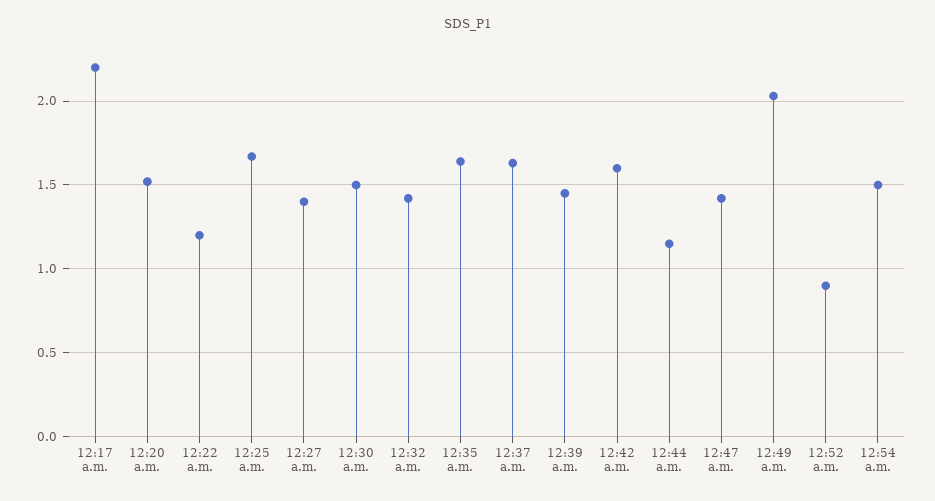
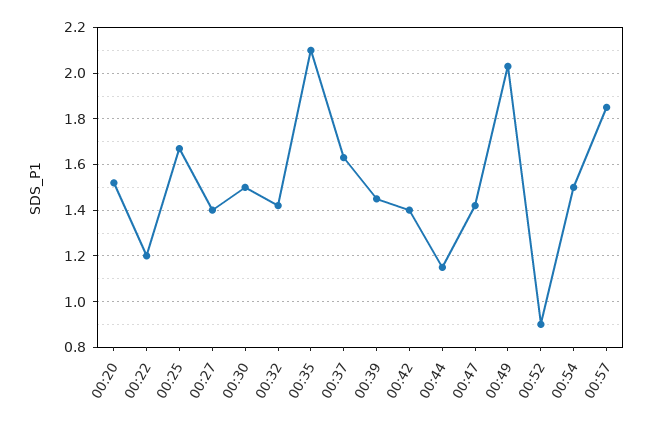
12:17 a.m.: 2.2 -> none
12:35 a.m.: 1.65 -> 2.1
12:42 a.m.: 1.6 -> 1.4
00:57: none -> 1.85

